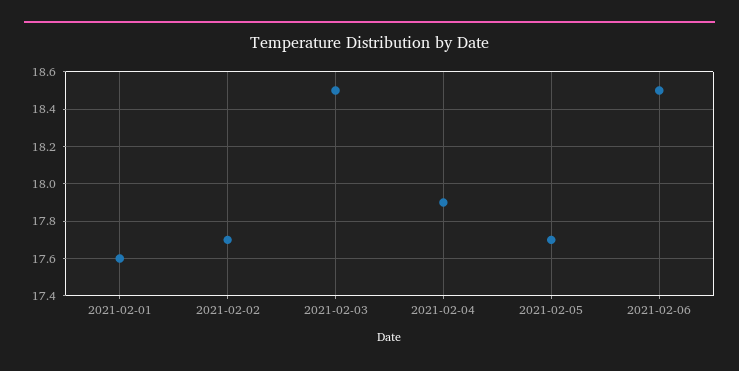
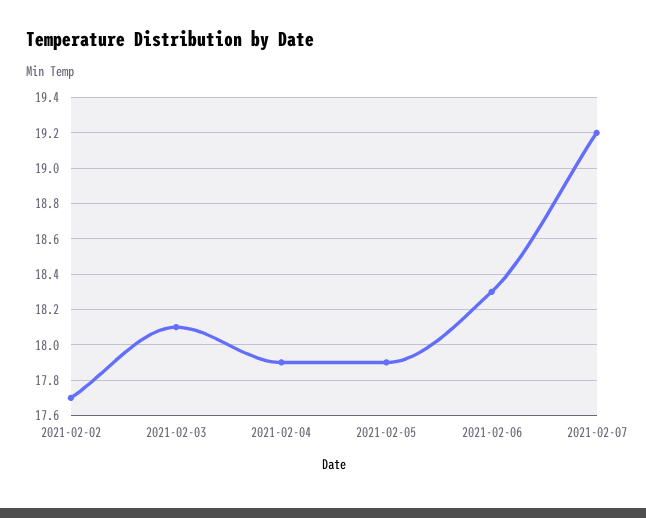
2021-02-01: 17.6 -> none
2021-02-03: 18.5 -> 18.1
2021-02-05: 17.7 -> 17.9
2021-02-06: 18.5 -> 18.3
2021-02-07: none -> 19.2

